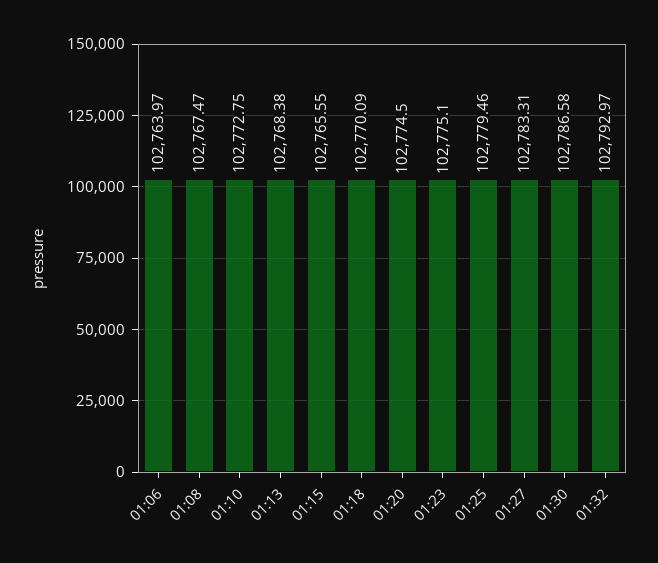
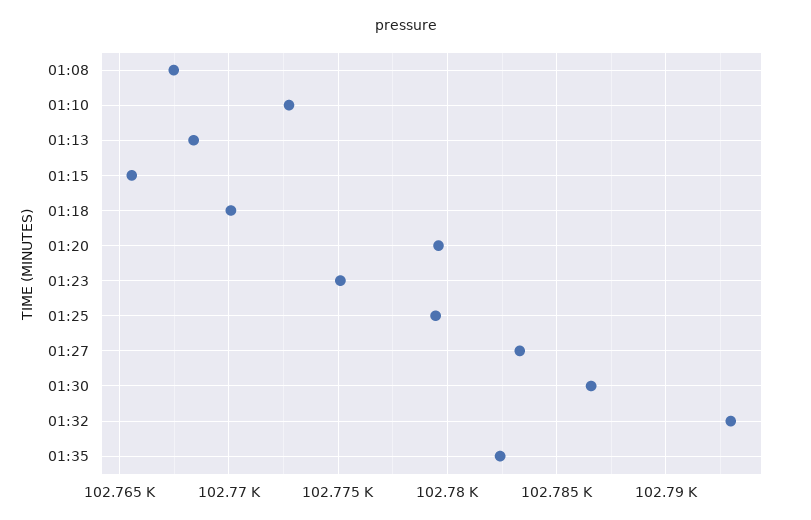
01:06: 102763.97 -> none
01:20: 102774.5 -> 102779.5
01:35: none -> 102782.5

